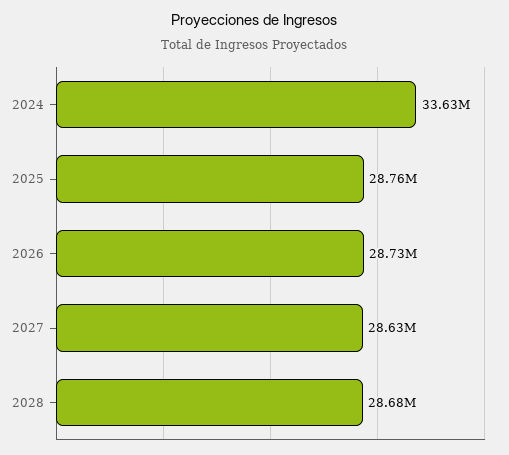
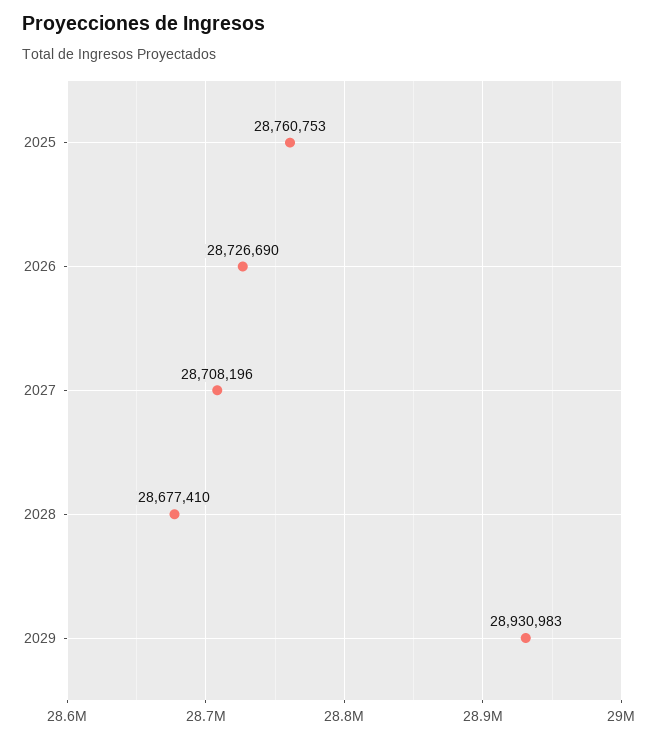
2024: 33630000 -> none
2027: 28630000 -> 28708196
2029: none -> 28930983

